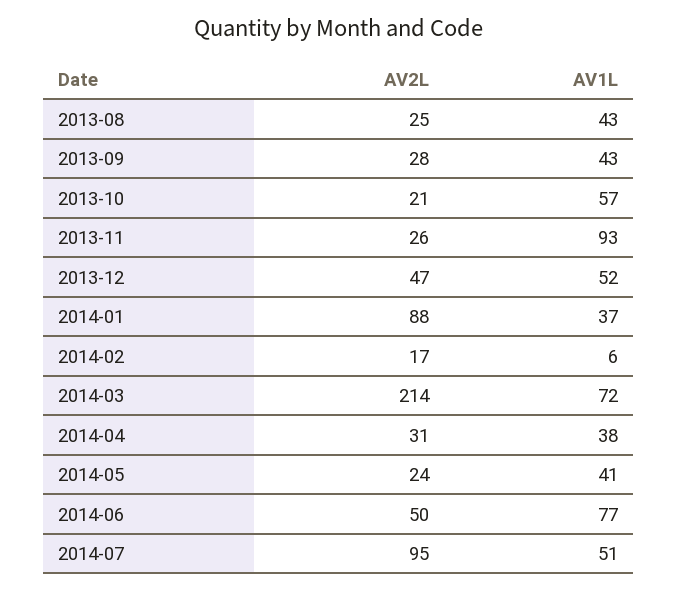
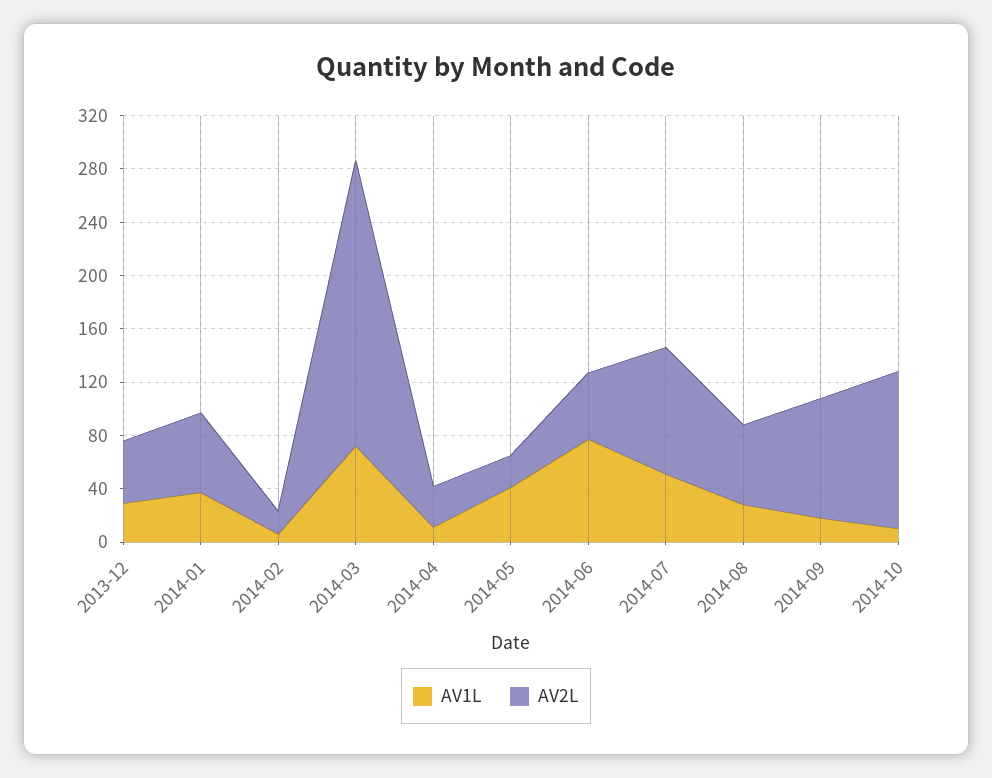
AV2L, 2013-08: 25 -> none
AV1L, 2013-08: 43 -> none
AV2L, 2013-09: 28 -> none
AV1L, 2013-09: 43 -> none
AV2L, 2013-10: 21 -> none
AV1L, 2013-10: 57 -> none
AV2L, 2013-11: 26 -> none
AV1L, 2013-11: 93 -> none
AV1L, 2013-12: 52 -> 30
AV2L, 2014-01: 88 -> 60
AV1L, 2014-04: 38 -> 10
AV1L, 2014-08: none -> 30
AV2L, 2014-08: none -> 60
AV1L, 2014-09: none -> 20
AV2L, 2014-09: none -> 90
AV1L, 2014-10: none -> 10
AV2L, 2014-10: none -> 120

